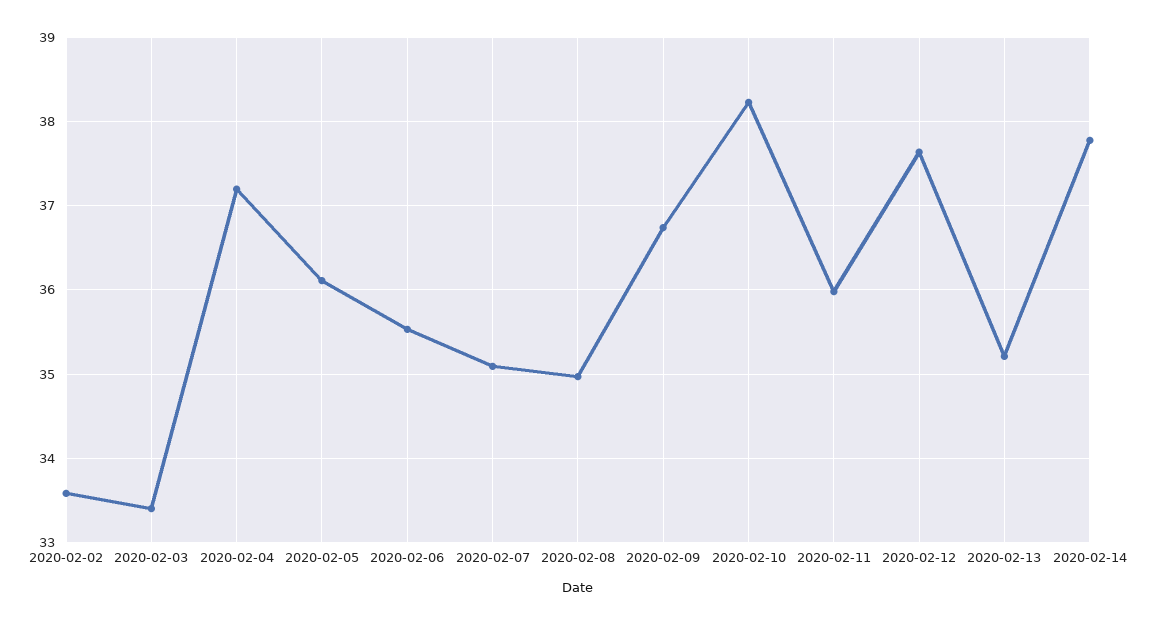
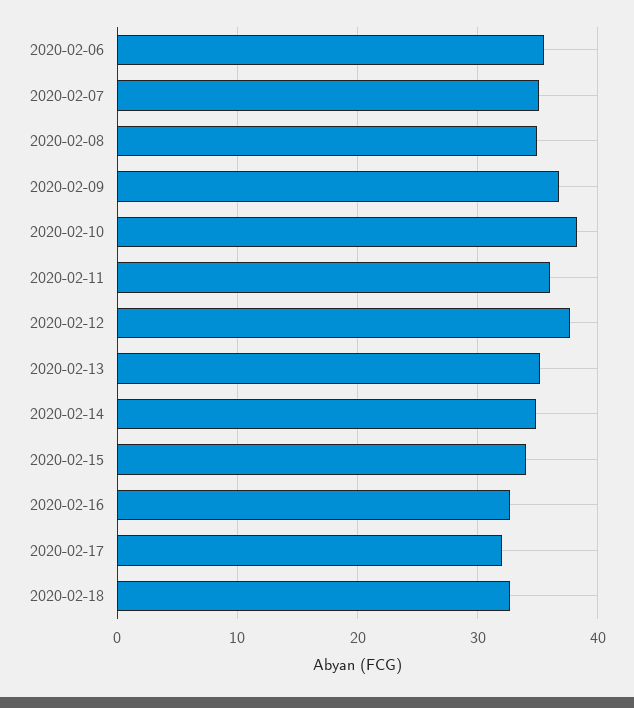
2020-02-02: 33.6 -> none
2020-02-03: 33.4 -> none
2020-02-04: 37.2 -> none
2020-02-05: 36.1 -> none
2020-02-14: 37.8 -> 35
2020-02-15: none -> 34
2020-02-16: none -> 33
2020-02-17: none -> 32
2020-02-18: none -> 33

